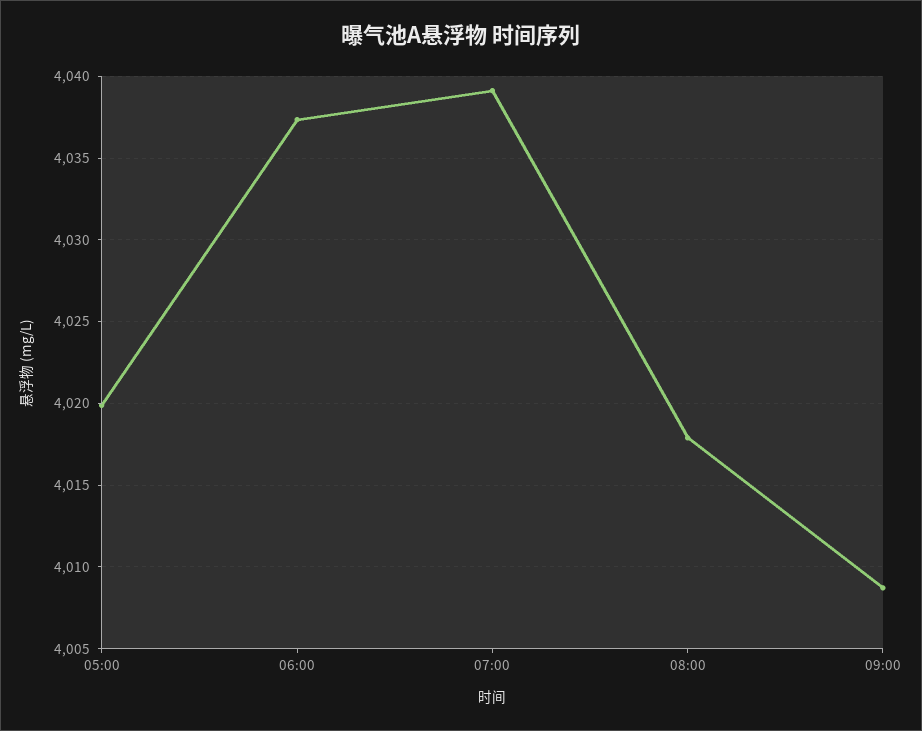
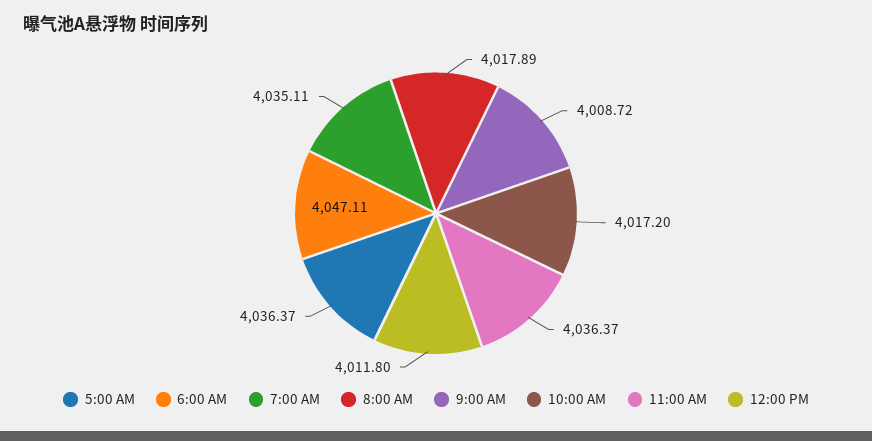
05:00: 4020 -> 4036.37
06:00: 4037.5 -> 4047.11
07:00: 4039 -> 4035.11
10:00 AM: none -> 4017.2
11:00 AM: none -> 4036.37
12:00 PM: none -> 4011.8

